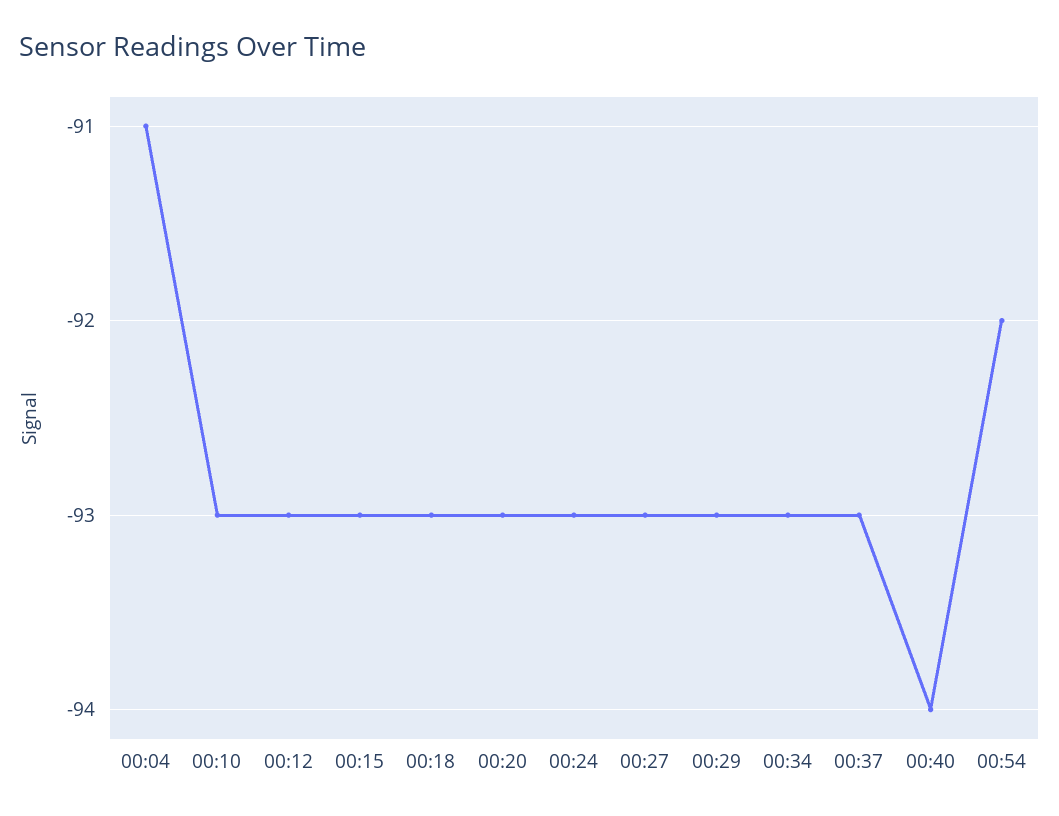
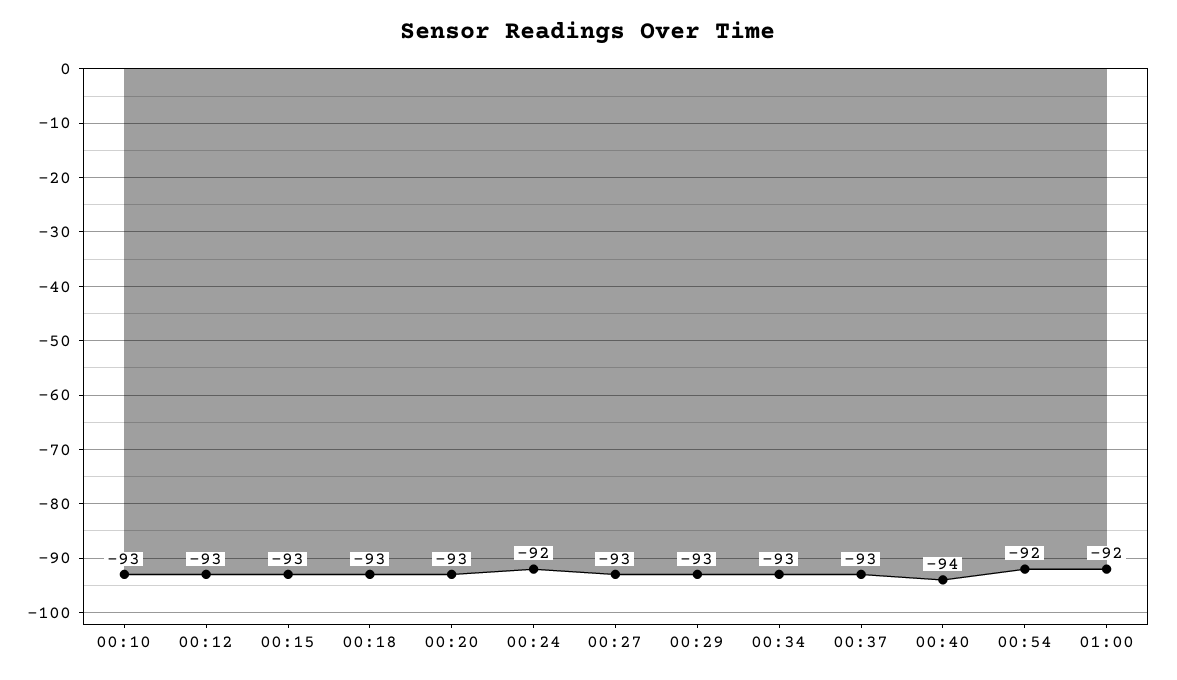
00:04: -91 -> none
00:24: -93 -> -92
01:00: none -> -92

